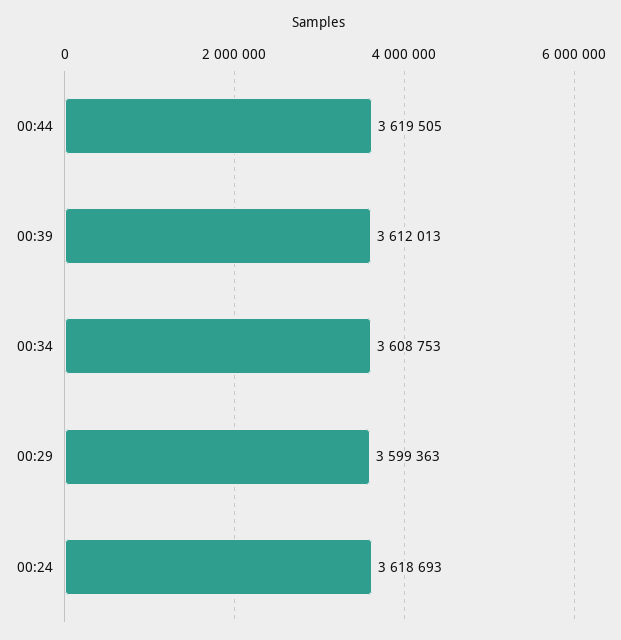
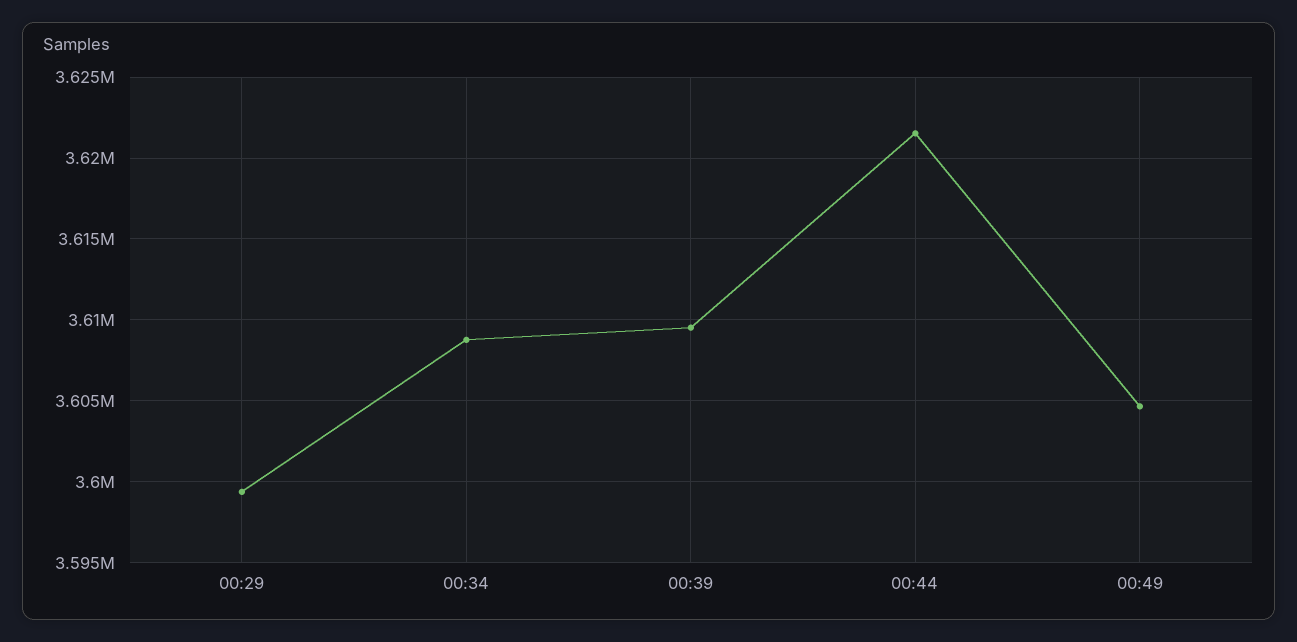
00:44: 3619505 -> 3621500
00:39: 3612013 -> 3609500
00:24: 3618693 -> none
00:49: none -> 3604500

